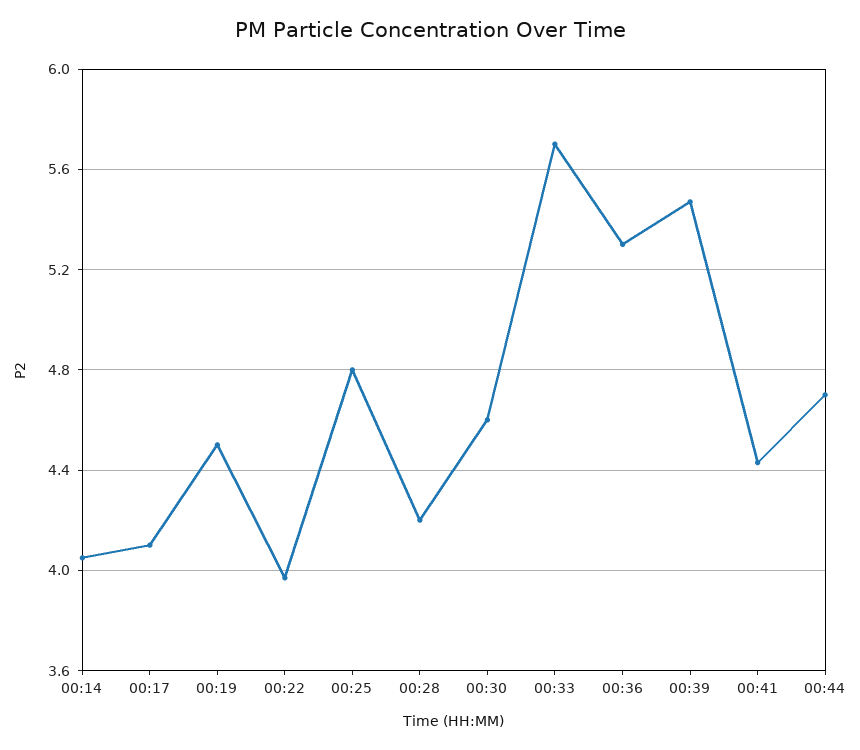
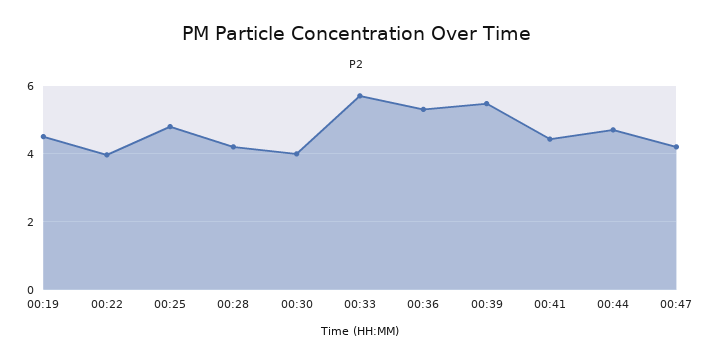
00:14: 4.05 -> none
00:17: 4.1 -> none
00:30: 4.6 -> 4
00:47: none -> 4.2

